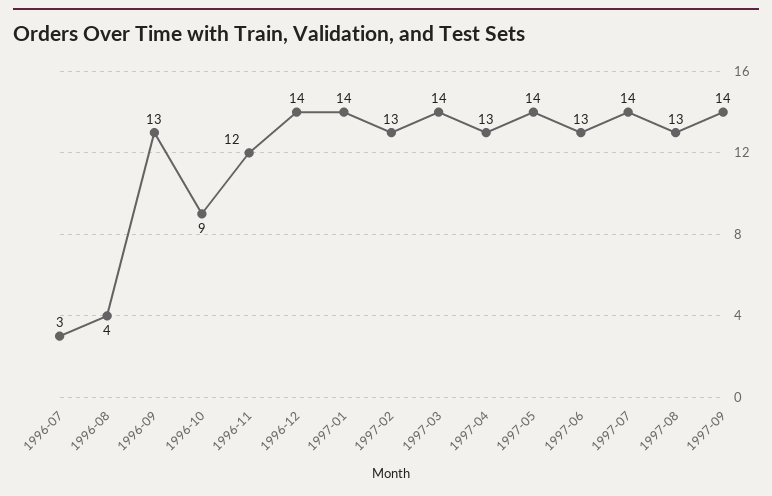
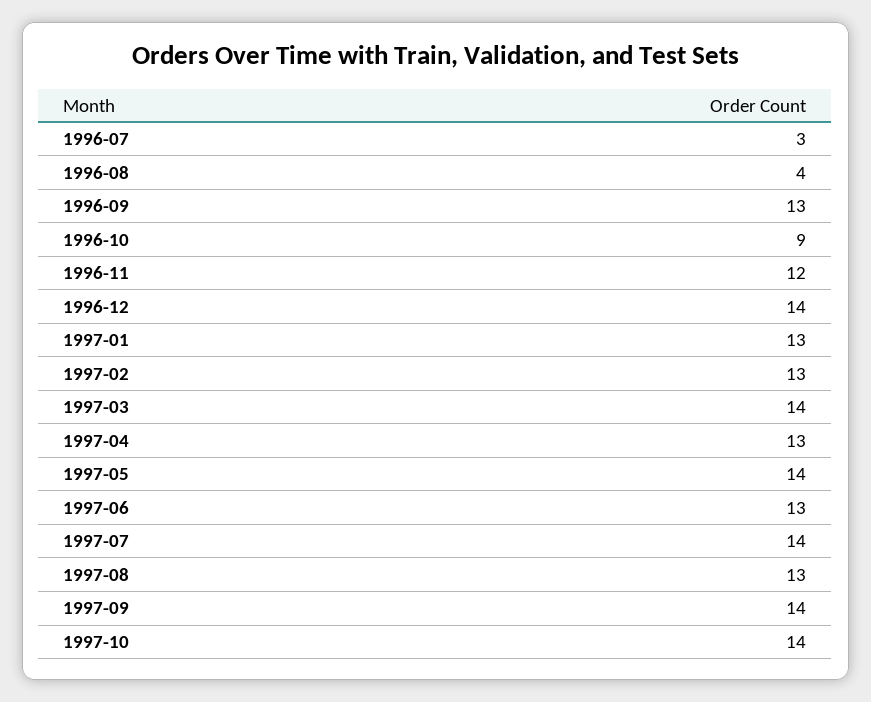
1997-01: 14 -> 13
1997-10: none -> 14

